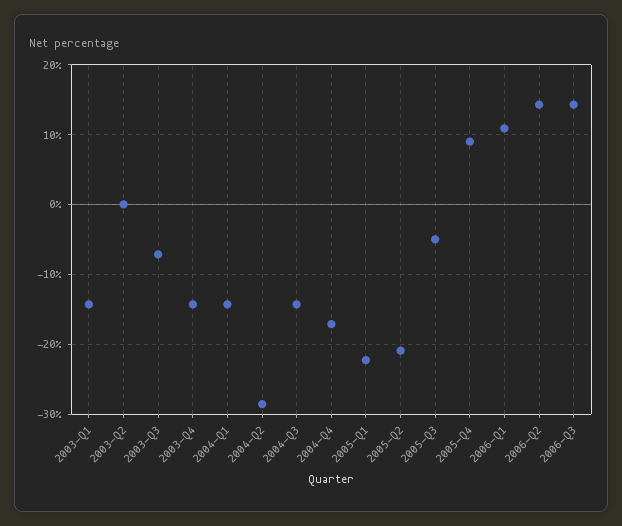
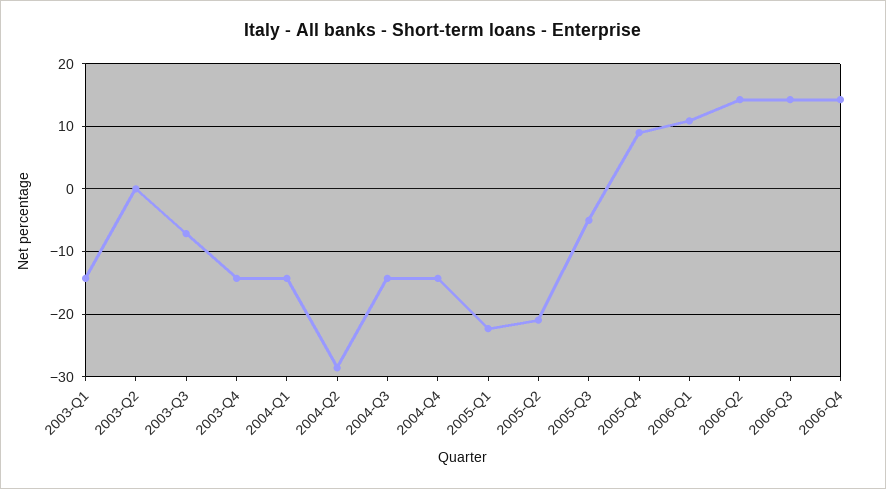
2004-Q4: -17 -> -14
2006-Q4: none -> 14

